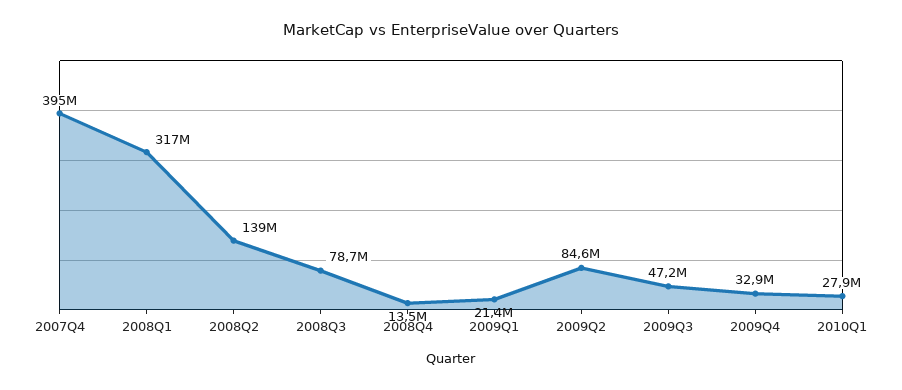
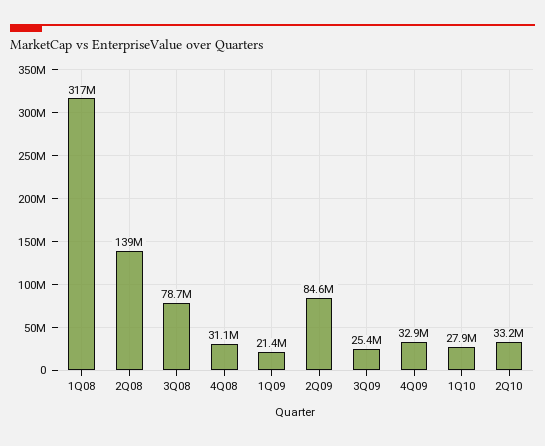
2007Q4: 395000000 -> none
2008Q4: 13500000 -> 31100000
2009Q3: 47200000 -> 25400000
2Q10: none -> 33200000

